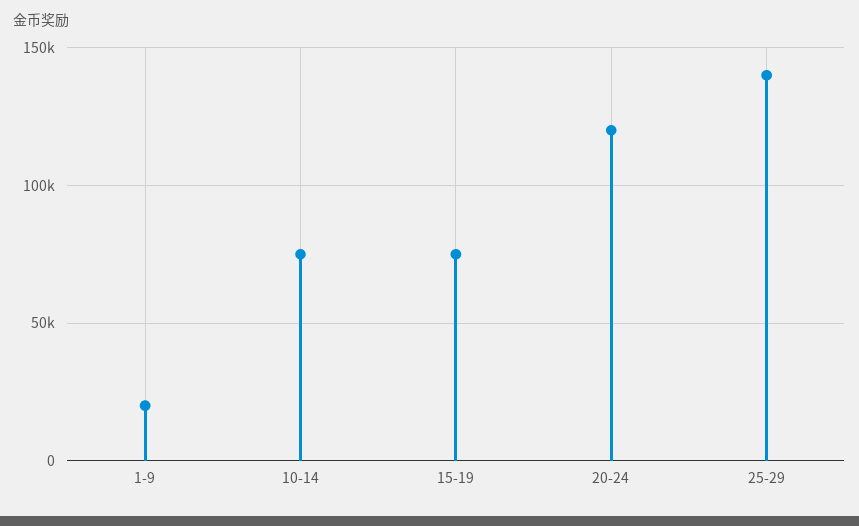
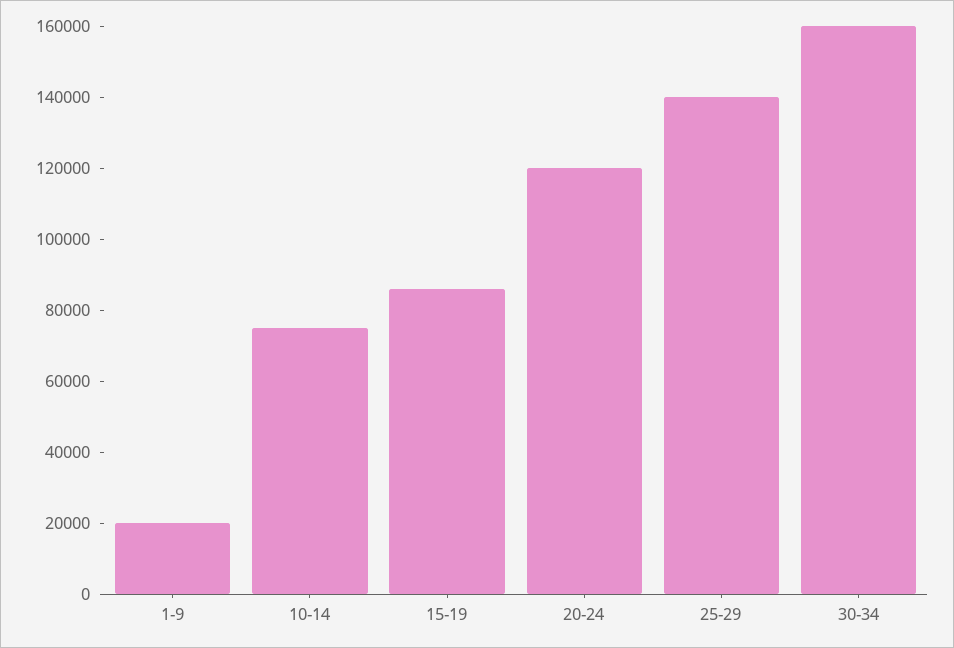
15-19: 75000 -> 85000
30-34: none -> 160000

